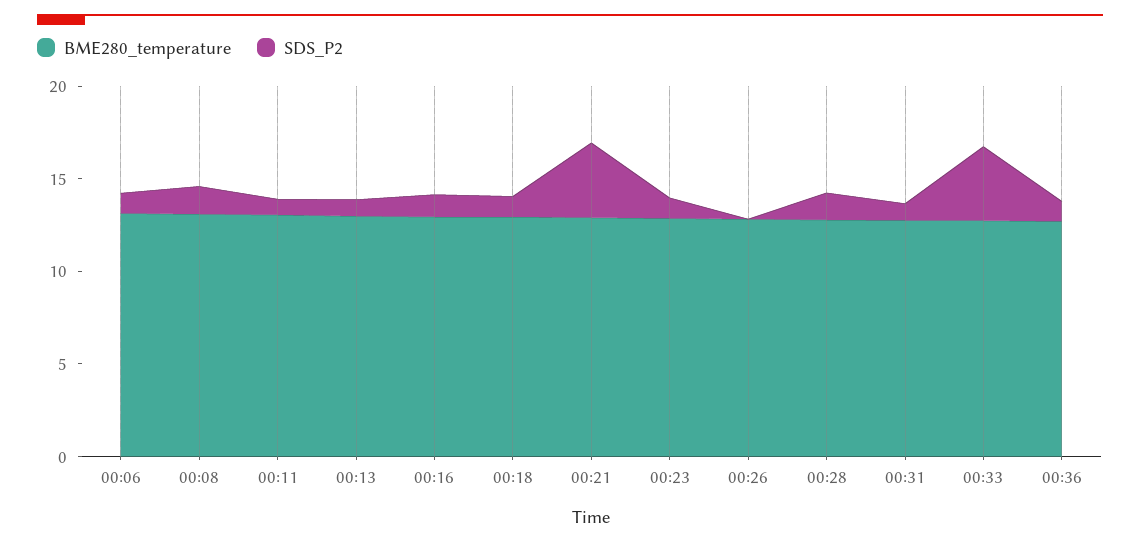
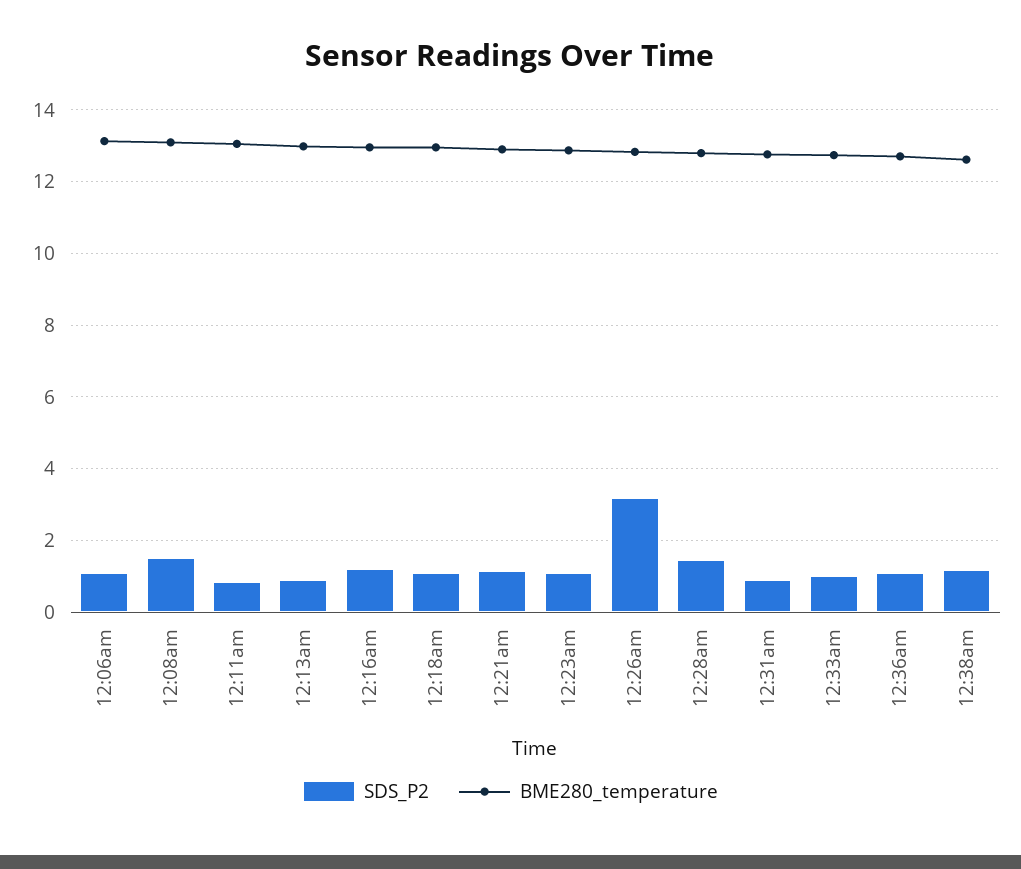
SDS_P2, 00:21: 4 -> 1.2
SDS_P2, 00:26: 0 -> 3.2
SDS_P2, 00:33: 4 -> 1
SDS_P2, 12:38am: none -> 1.2
BME280_temperature, 12:38am: none -> 12.6

